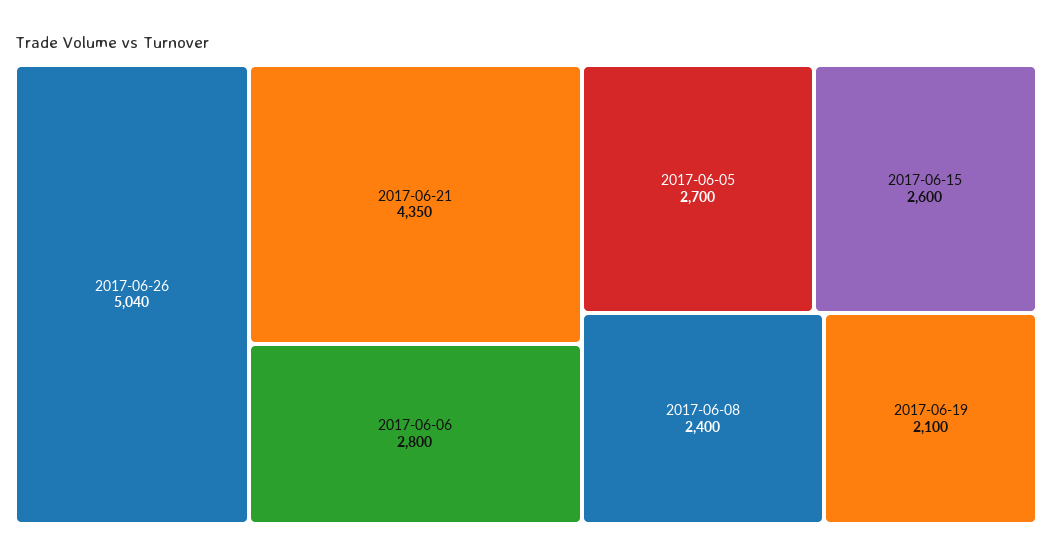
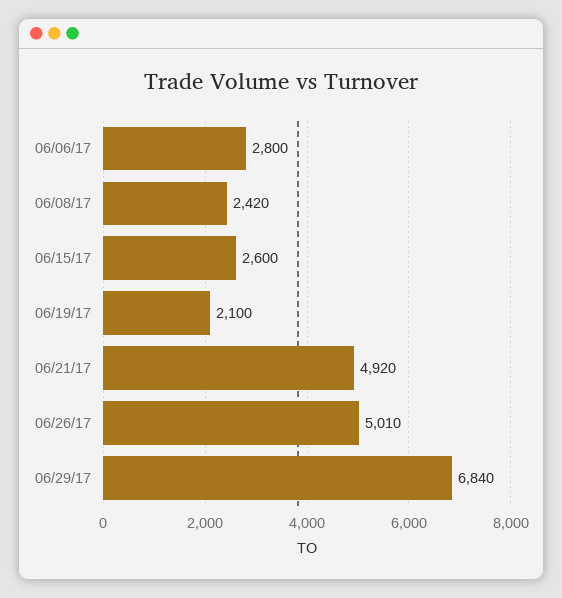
2017-06-26: 5040 -> 5010
2017-06-21: 4350 -> 4920
2017-06-05: 2700 -> none
2017-06-08: 2400 -> 2420
06/29/17: none -> 6840

